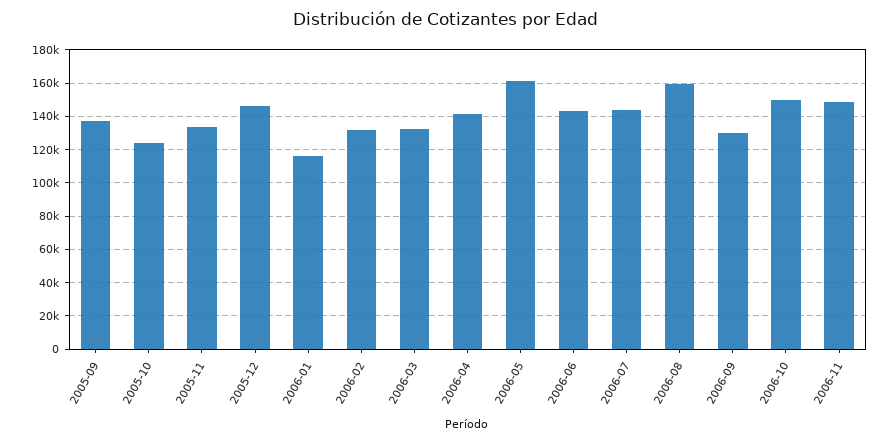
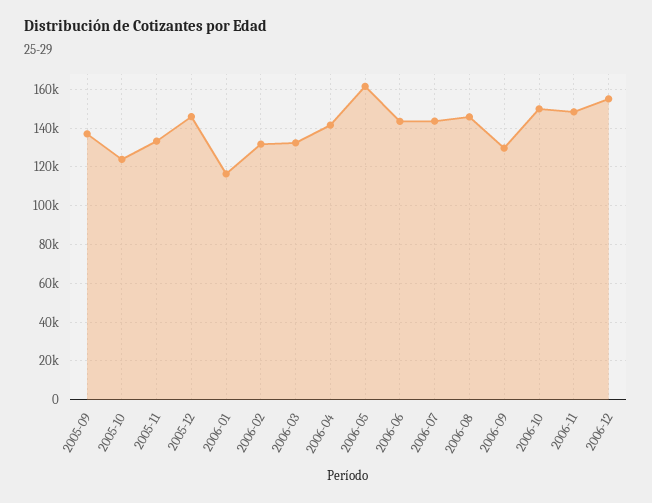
2006-08: 160000 -> 145000
2006-12: none -> 155000

